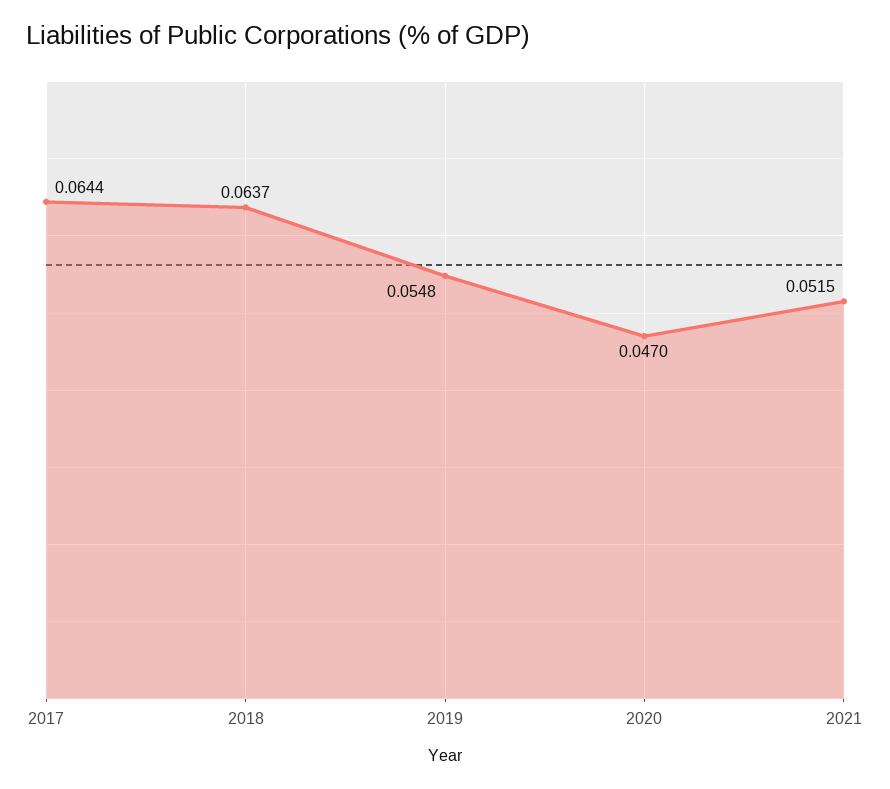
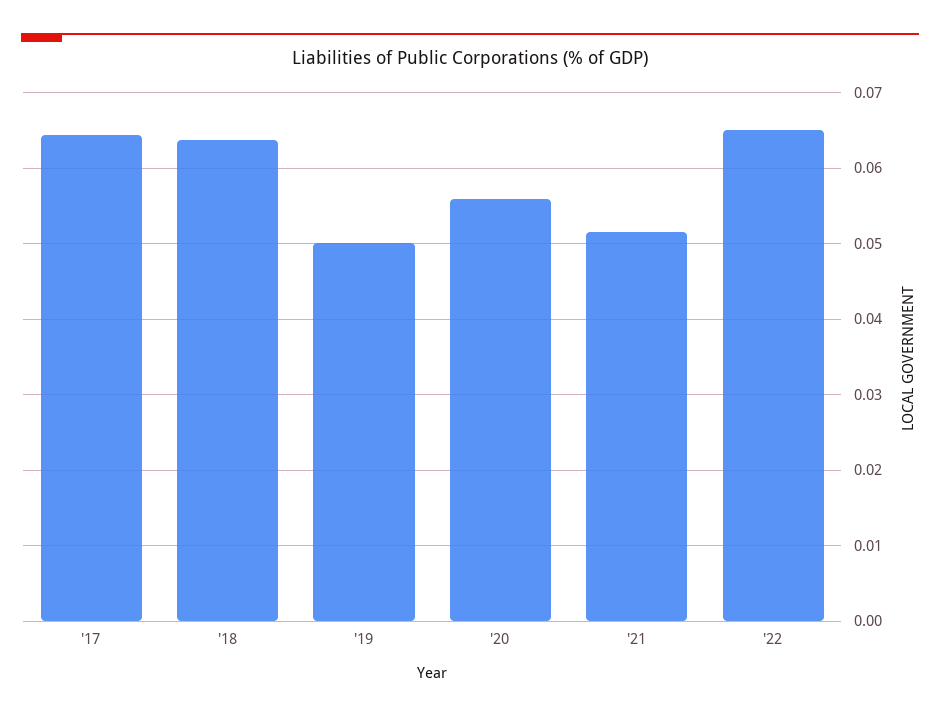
2019: 0.0548 -> 0.05
2020: 0.047 -> 0.056
'22: none -> 0.065

